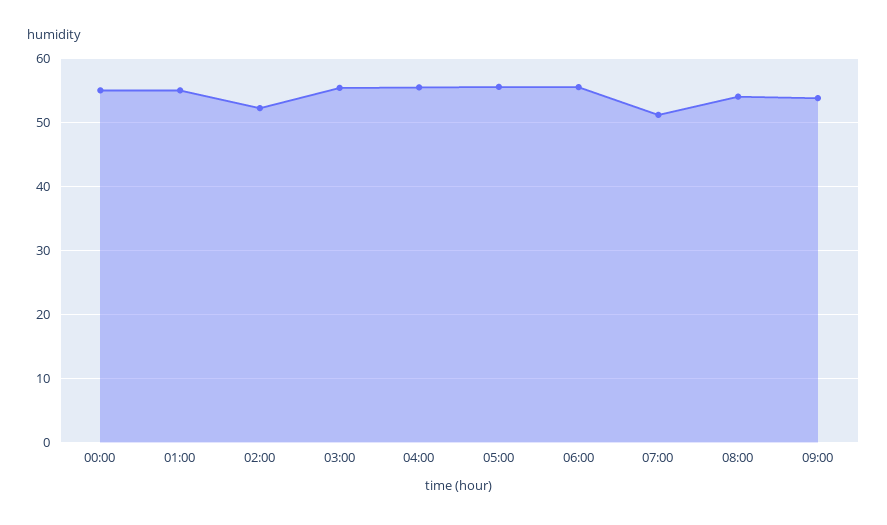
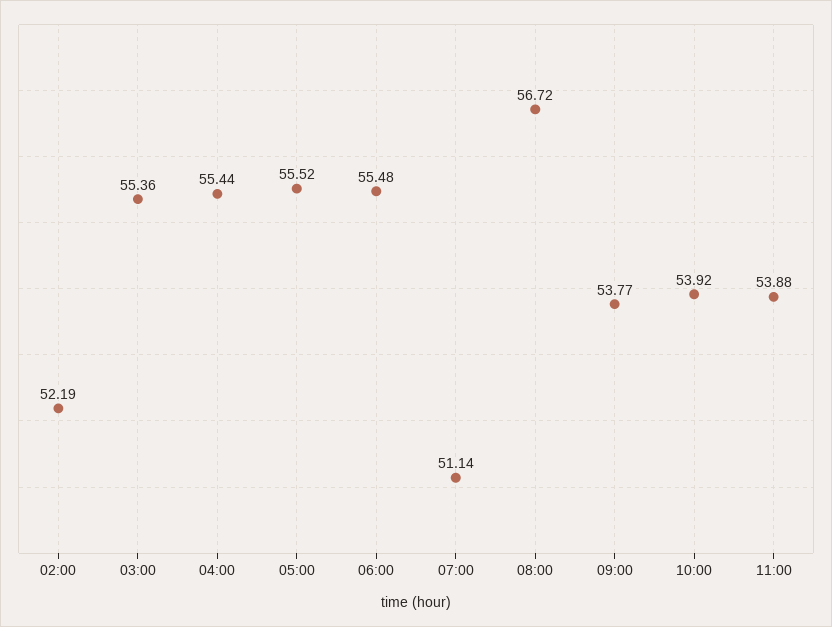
00:00: 55 -> none
01:00: 55 -> none
08:00: 54 -> 56.72
10:00: none -> 53.92
11:00: none -> 53.88

